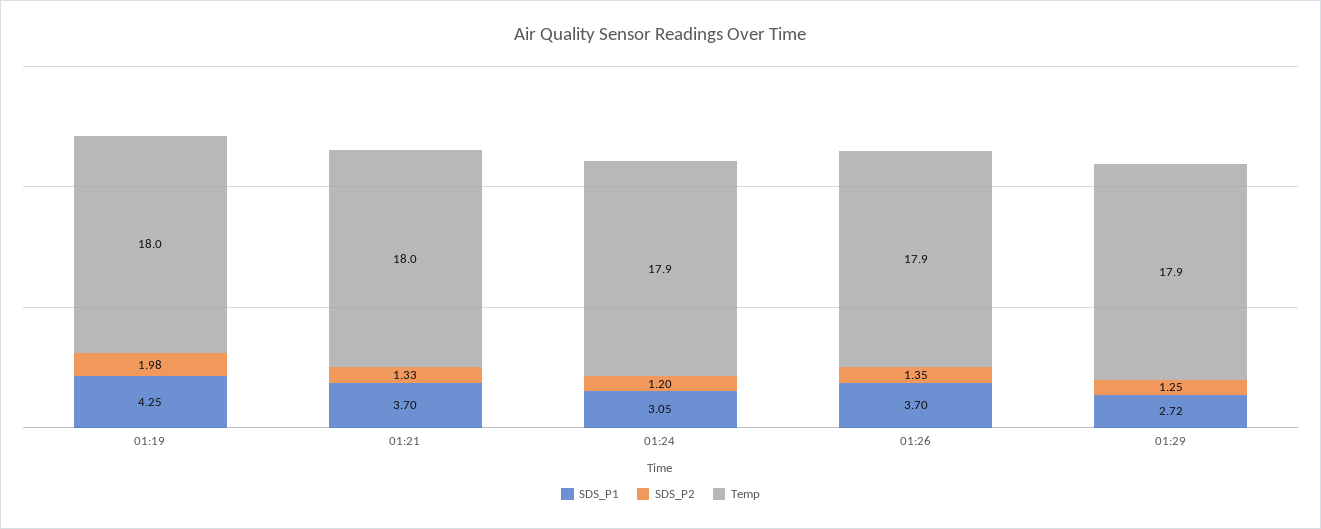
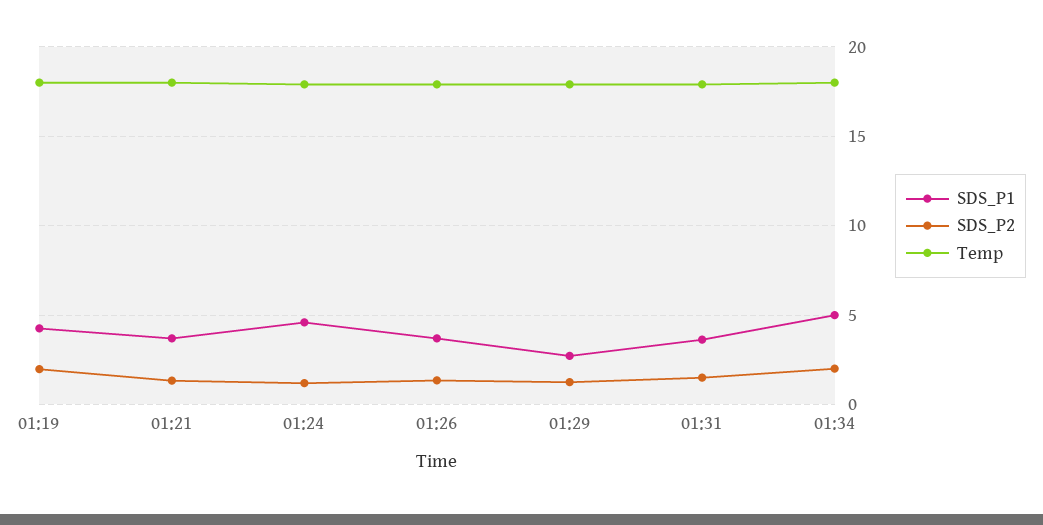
SDS_P1, 01:24: 3.05 -> 4.5
SDS_P1, 01:31: none -> 3.5
SDS_P2, 01:31: none -> 1.5
Temp, 01:31: none -> 18
SDS_P1, 01:34: none -> 5
SDS_P2, 01:34: none -> 2
Temp, 01:34: none -> 18

